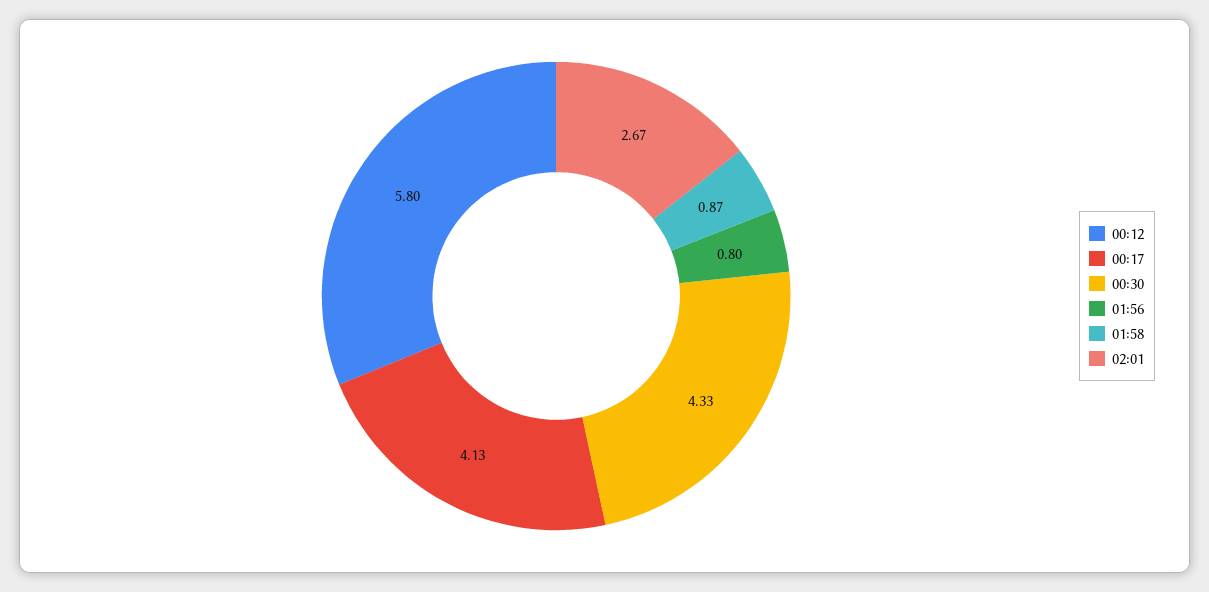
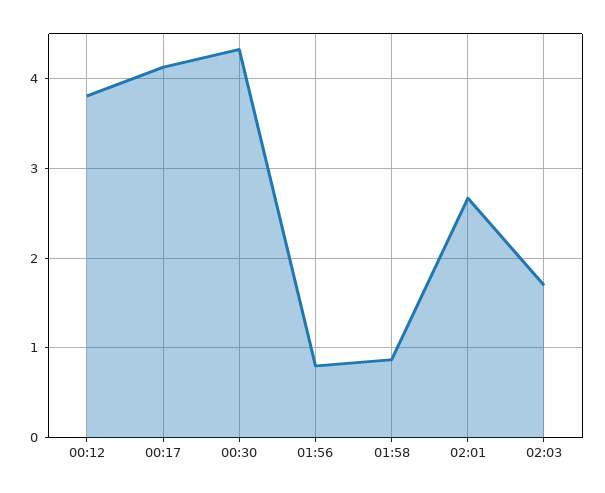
00:12: 5.8 -> 3.8
02:03: none -> 1.7

